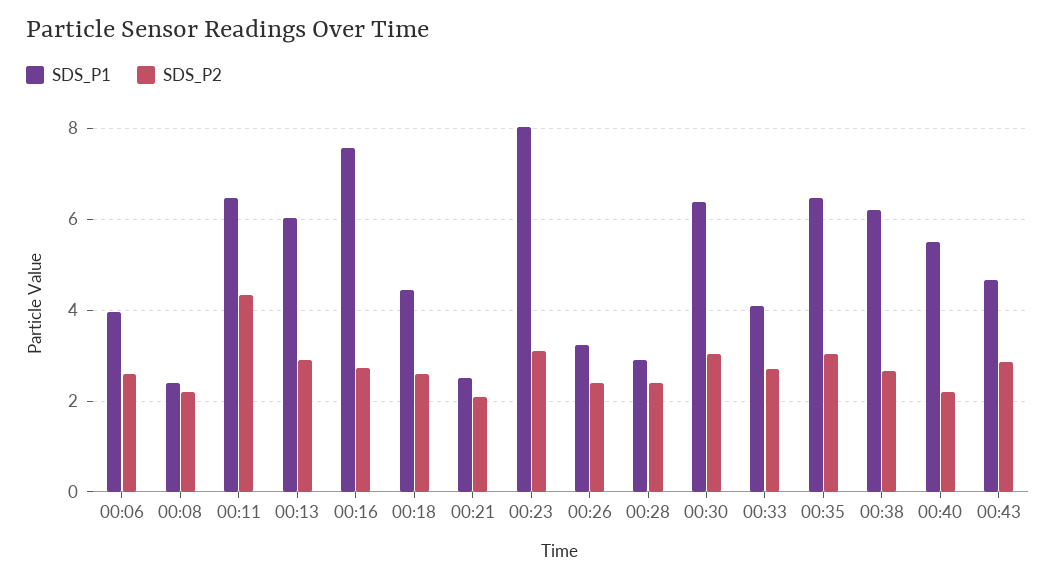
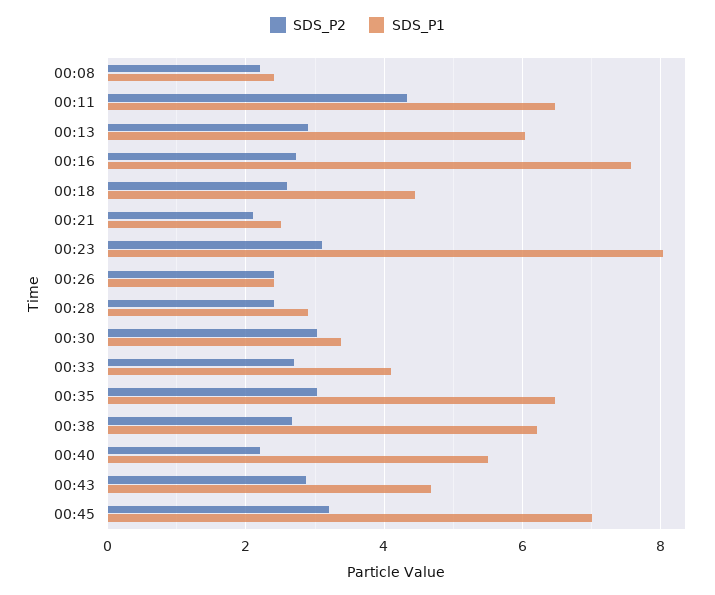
SDS_P1, 00:06: 4 -> none
SDS_P2, 00:06: 2.6 -> none
SDS_P1, 00:26: 3.2 -> 2.4
SDS_P1, 00:30: 6.4 -> 3.4
SDS_P2, 00:45: none -> 3.2
SDS_P1, 00:45: none -> 7

